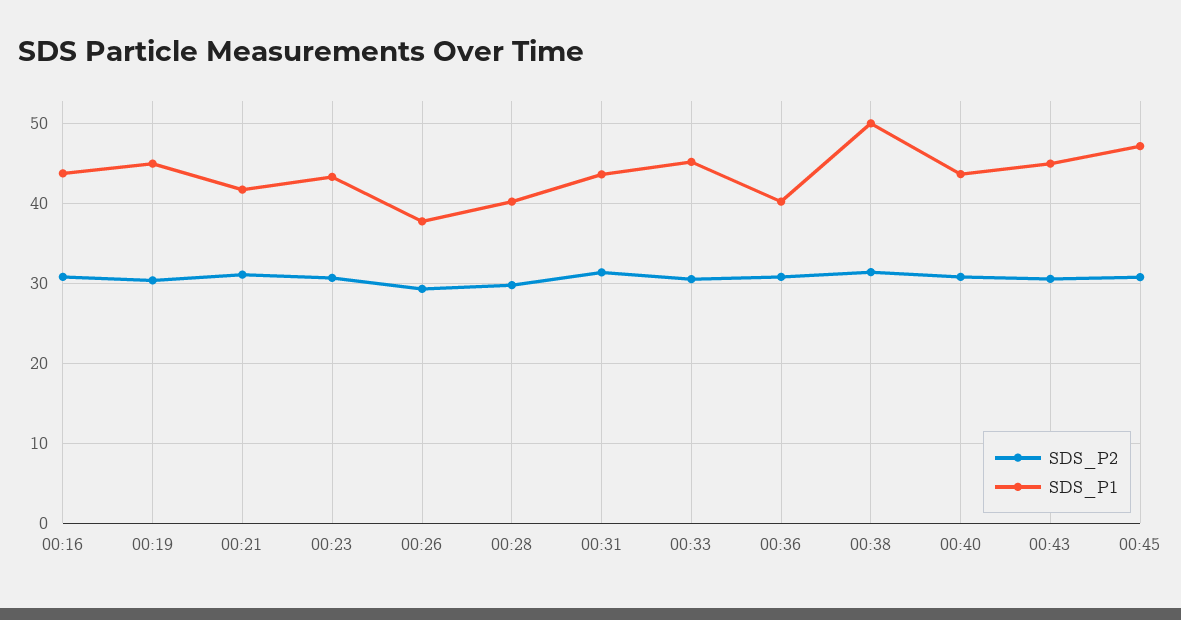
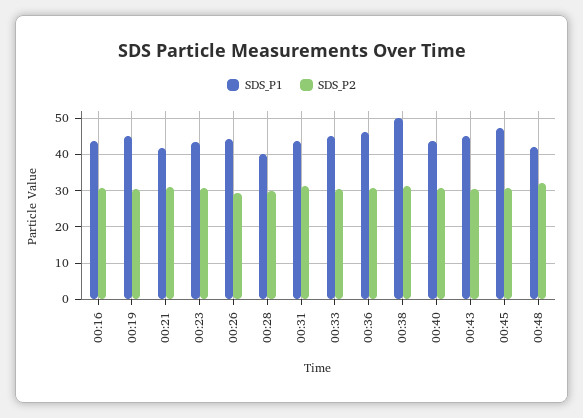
SDS_P1, 00:26: 38 -> 44
SDS_P1, 00:36: 40 -> 46
SDS_P1, 00:48: none -> 42
SDS_P2, 00:48: none -> 32

